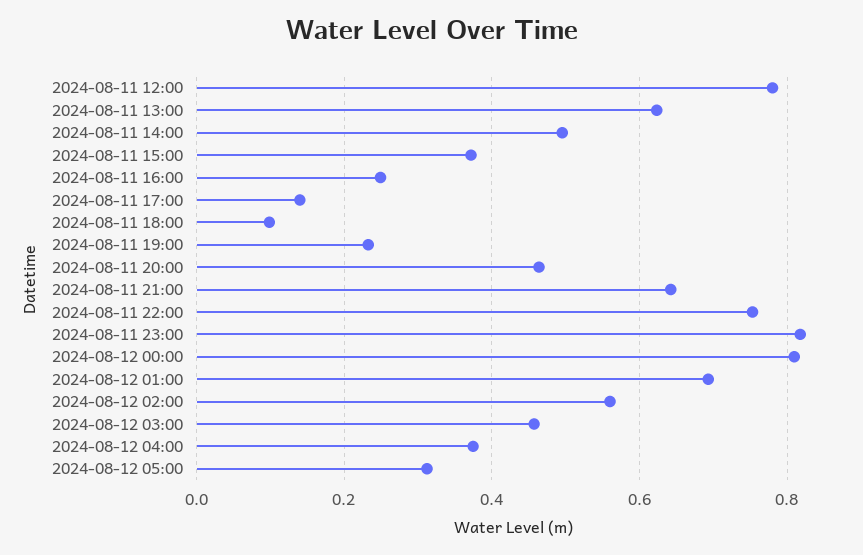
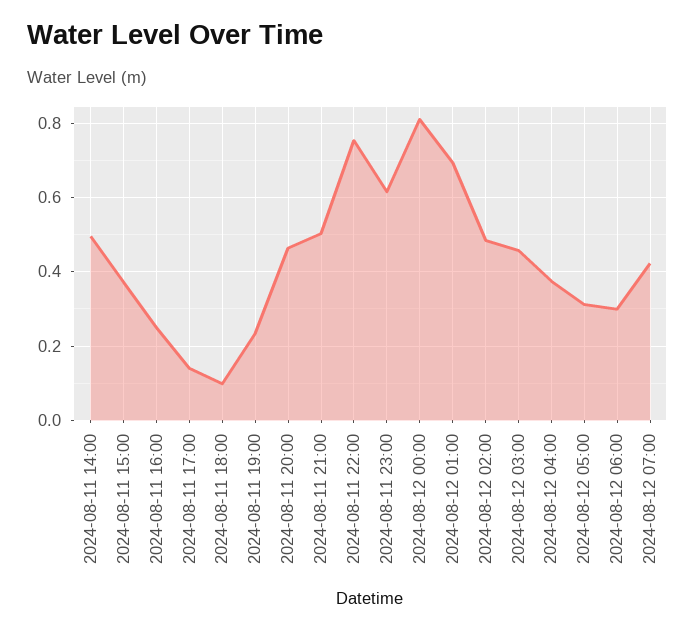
2024-08-11 12:00: 0.78 -> none
2024-08-11 13:00: 0.62 -> none
2024-08-11 21:00: 0.64 -> 0.5
2024-08-11 23:00: 0.82 -> 0.62
2024-08-12 02:00: 0.56 -> 0.48
2024-08-12 06:00: none -> 0.3
2024-08-12 07:00: none -> 0.42

